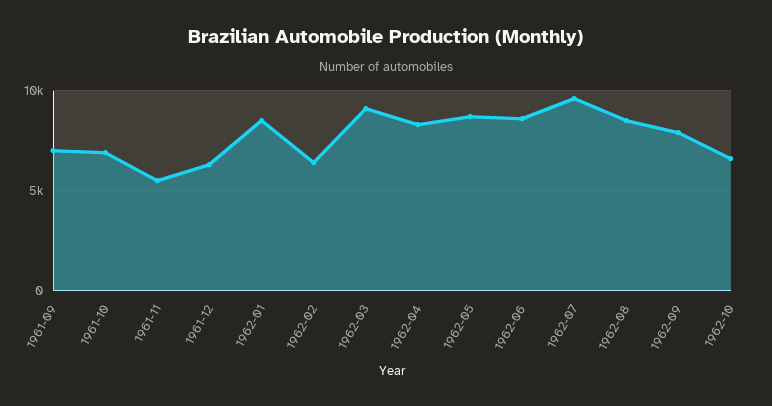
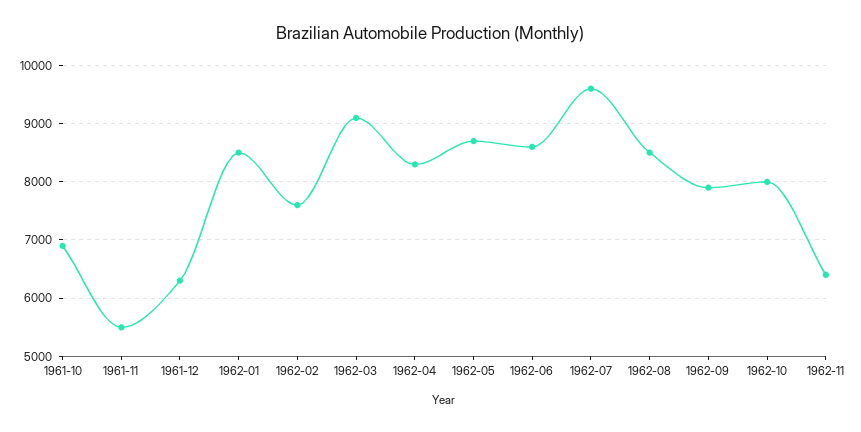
1961-09: 7000 -> none
1962-02: 6500 -> 7600
1962-10: 6500 -> 8000
1962-11: none -> 6400

